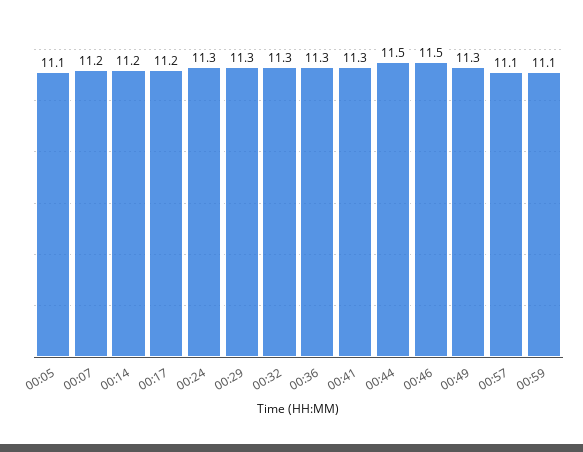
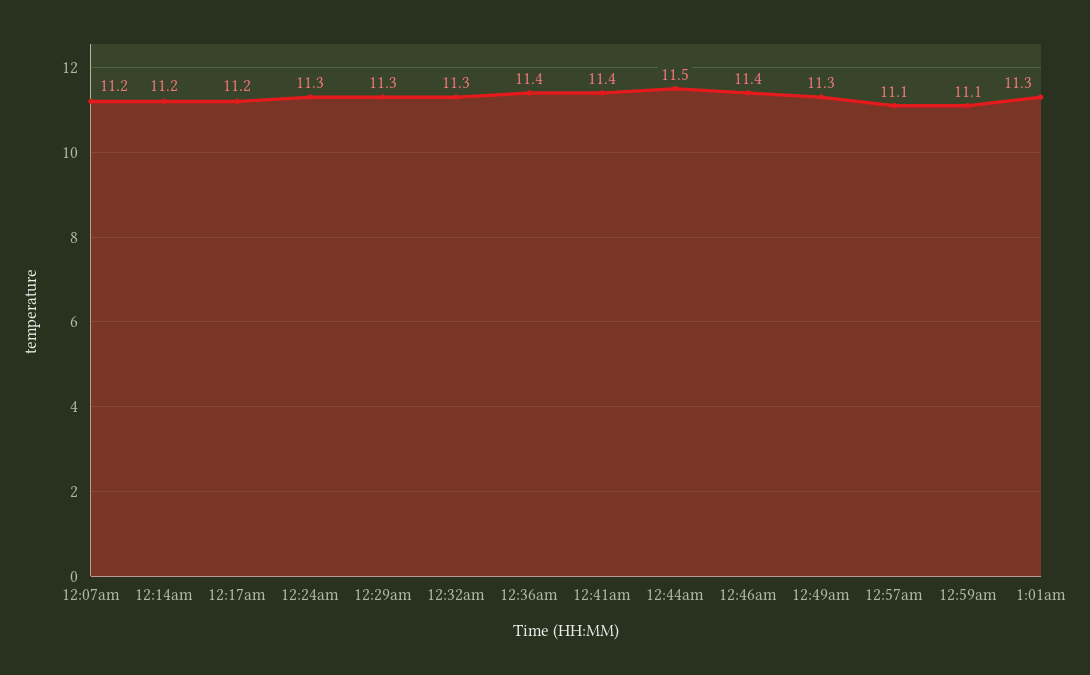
00:05: 11.1 -> none
00:36: 11.3 -> 11.4
00:41: 11.3 -> 11.4
00:46: 11.5 -> 11.4
1:01am: none -> 11.3

